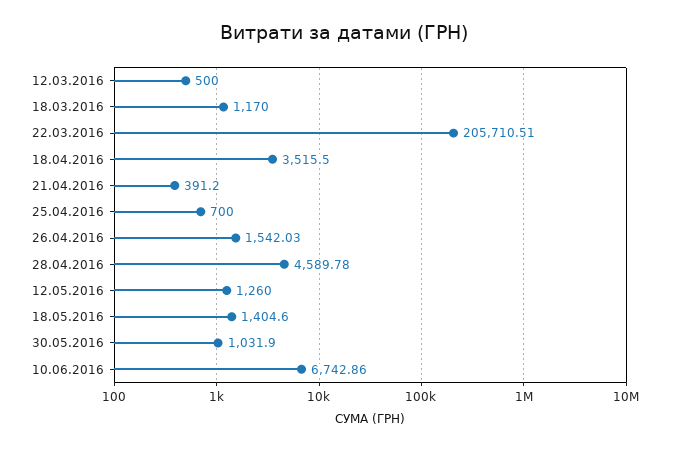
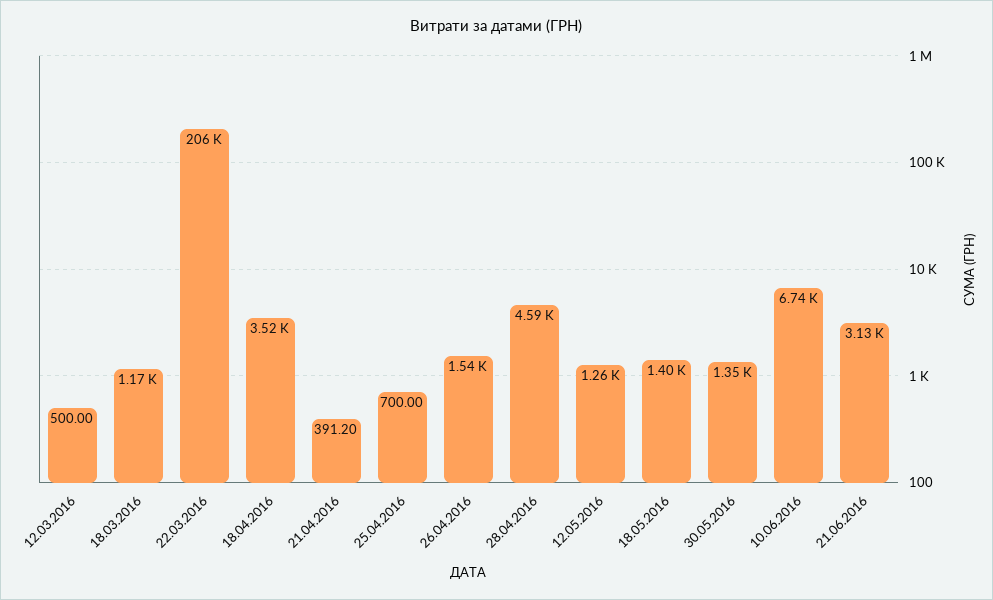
30.05.2016: 1031.9 -> 1350
21.06.2016: none -> 3130

